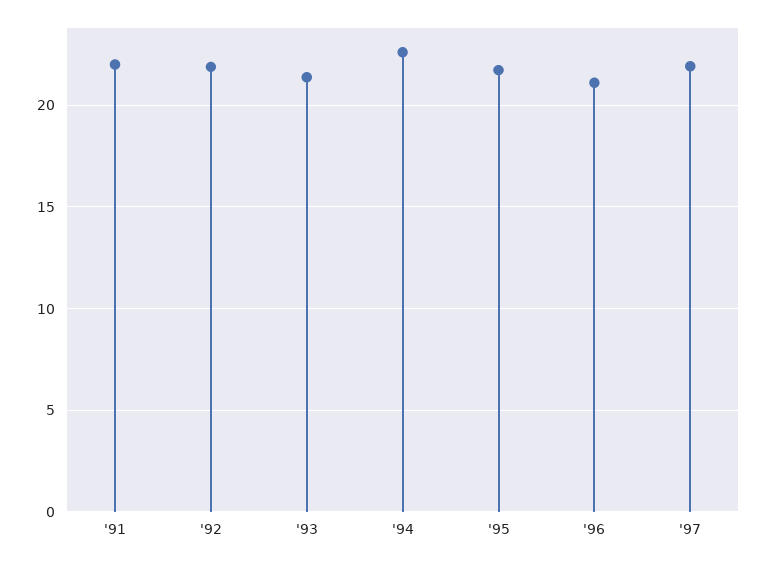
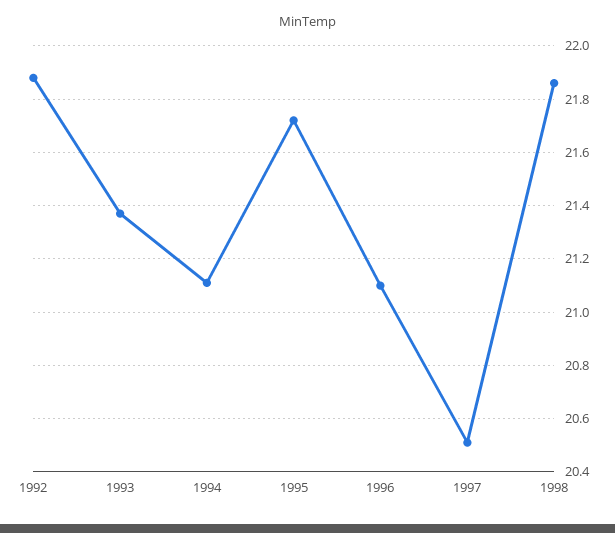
'91: 22 -> none
'94: 22.5 -> 21.1
'97: 22 -> 20.5
1998: none -> 21.85

